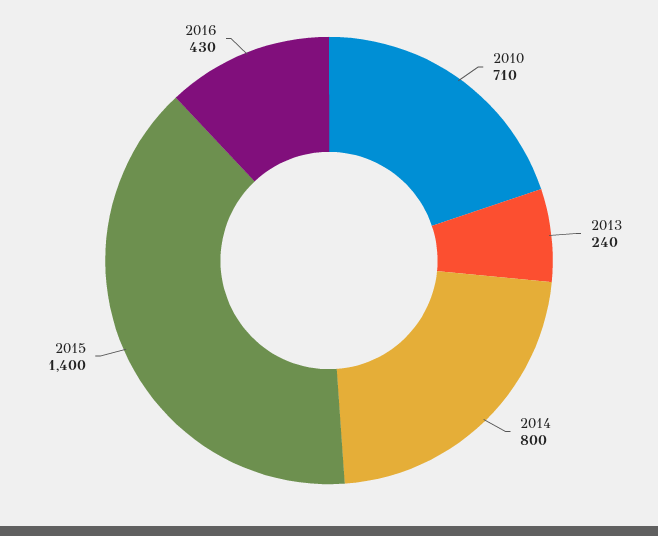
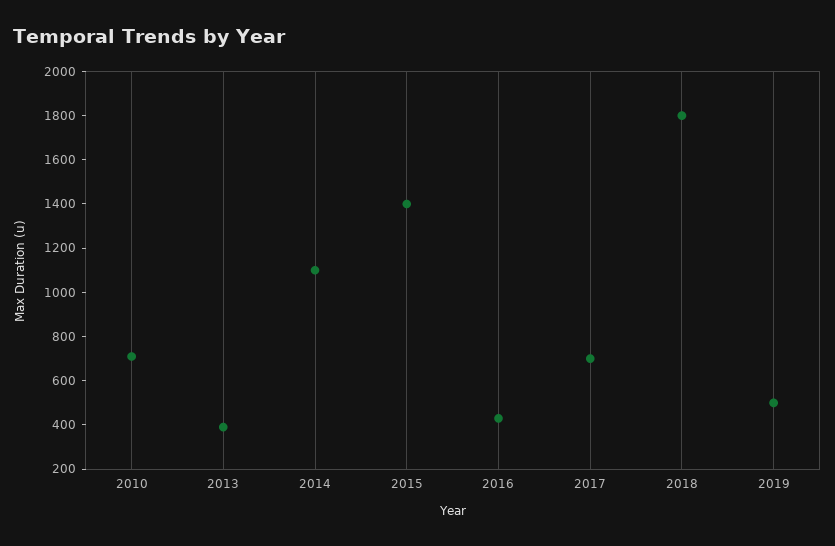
2013: 240 -> 400
2014: 800 -> 1100
2017: none -> 700
2018: none -> 1800
2019: none -> 500

